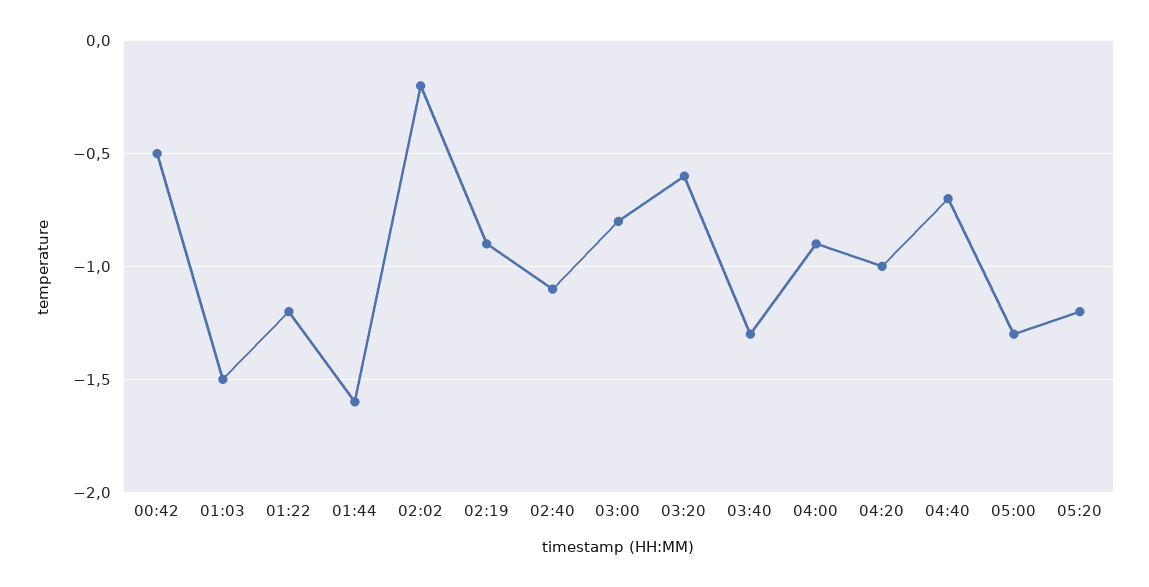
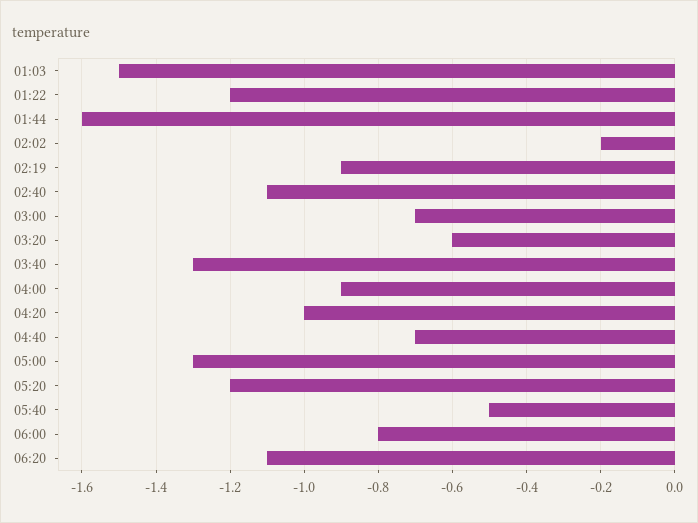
00:42: -0.5 -> none
03:00: -0.8 -> -0.7
05:40: none -> -0.5
06:00: none -> -0.8
06:20: none -> -1.1

